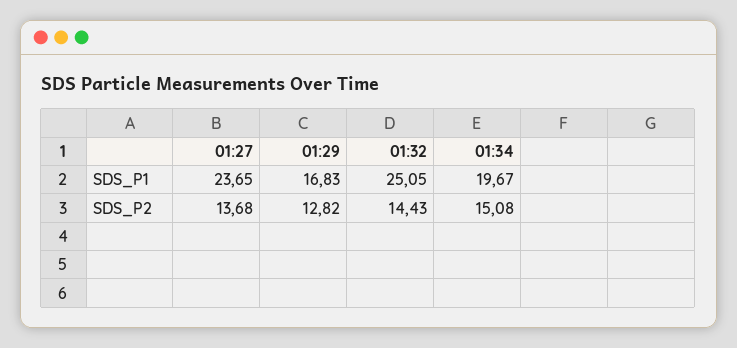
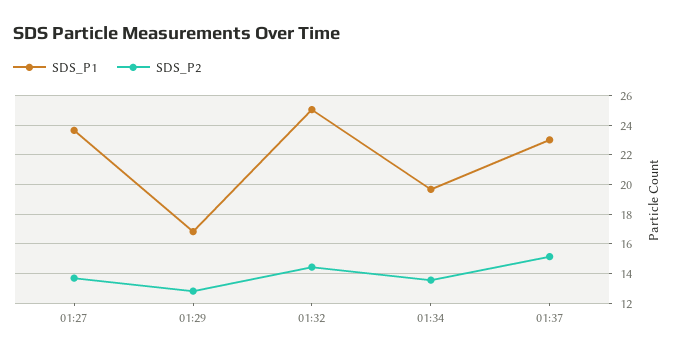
SDS_P2, 01:34: 15.08 -> 13.5
SDS_P1, 01:37: none -> 23
SDS_P2, 01:37: none -> 15

